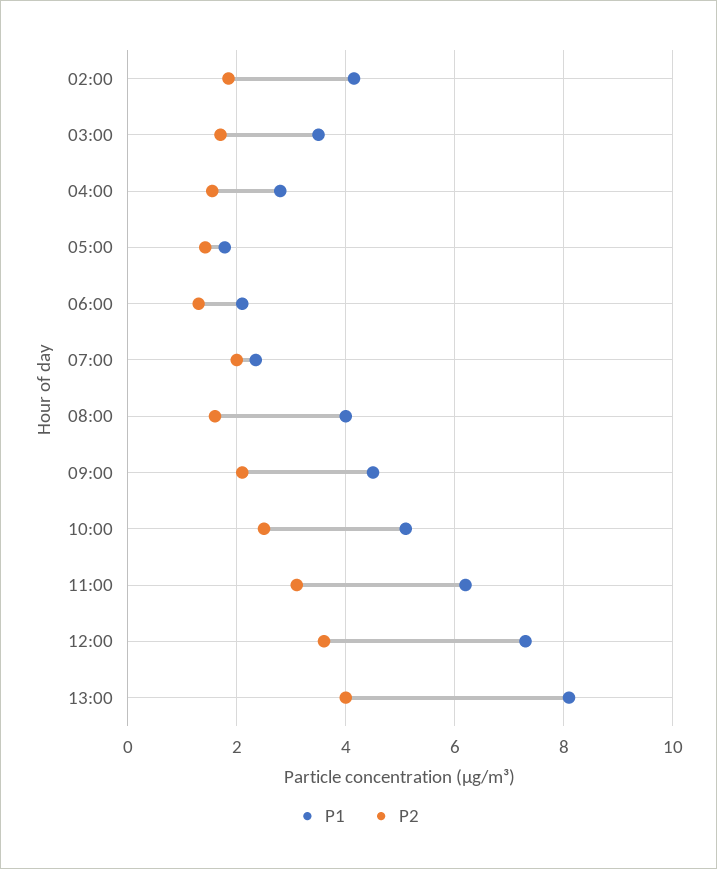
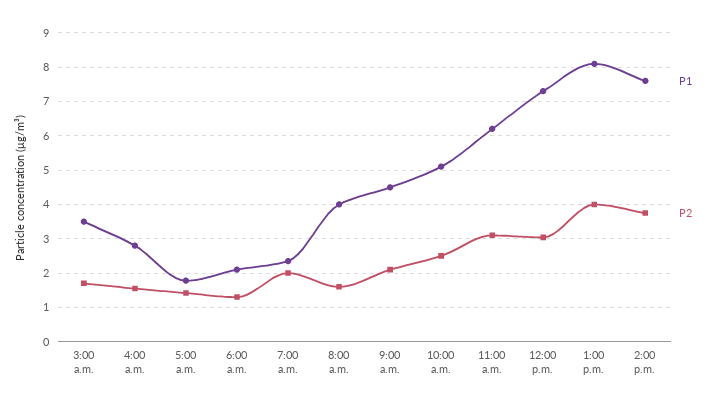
P1, 02:00: 4.2 -> none
P2, 02:00: 1.8 -> none
P2, 12:00: 3.6 -> 3
P1, 2:00 p.m.: none -> 7.6
P2, 2:00 p.m.: none -> 3.8

